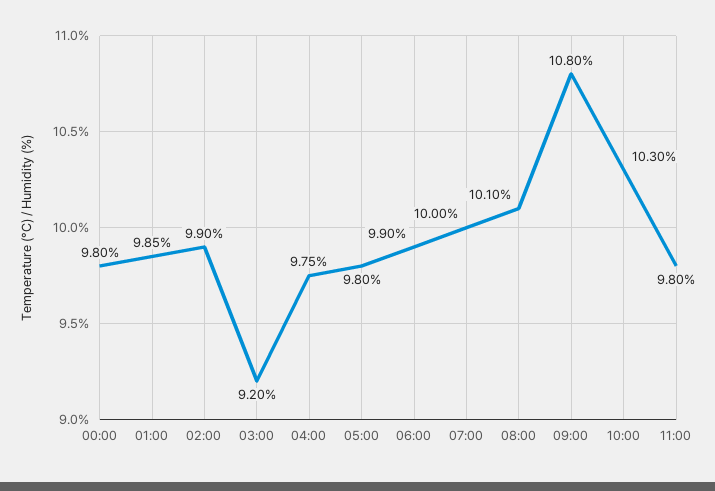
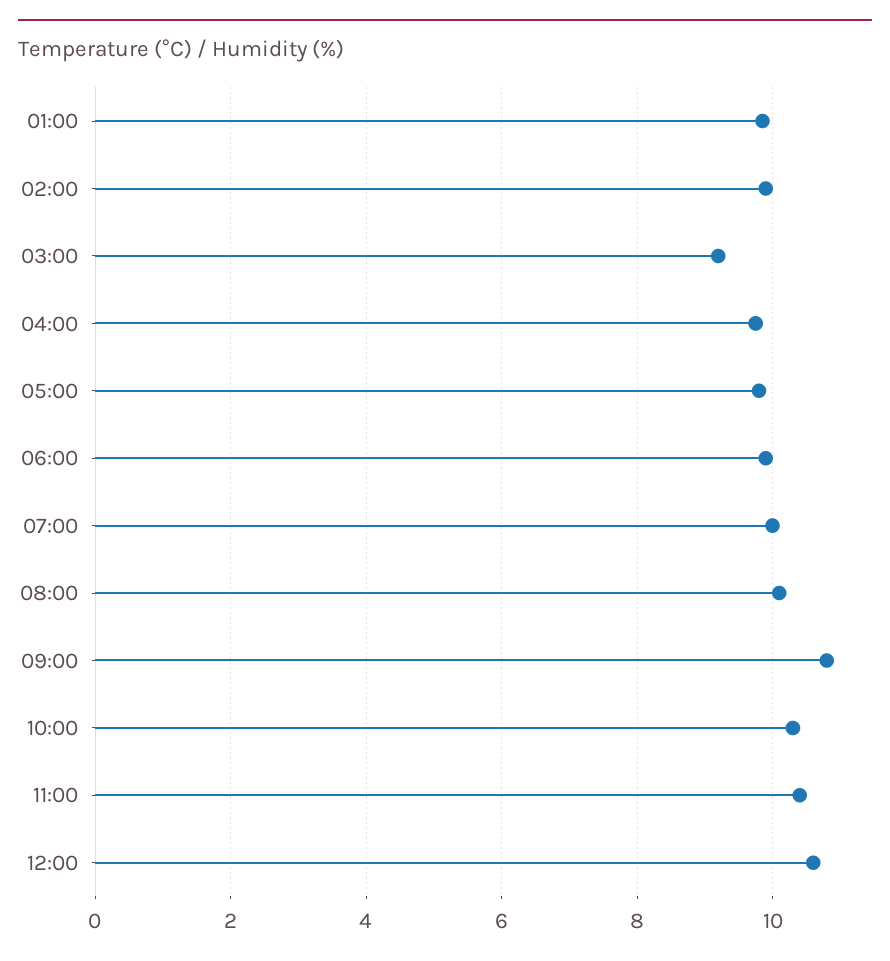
00:00: 9.8 -> none
11:00: 9.8 -> 10.4
12:00: none -> 10.6

